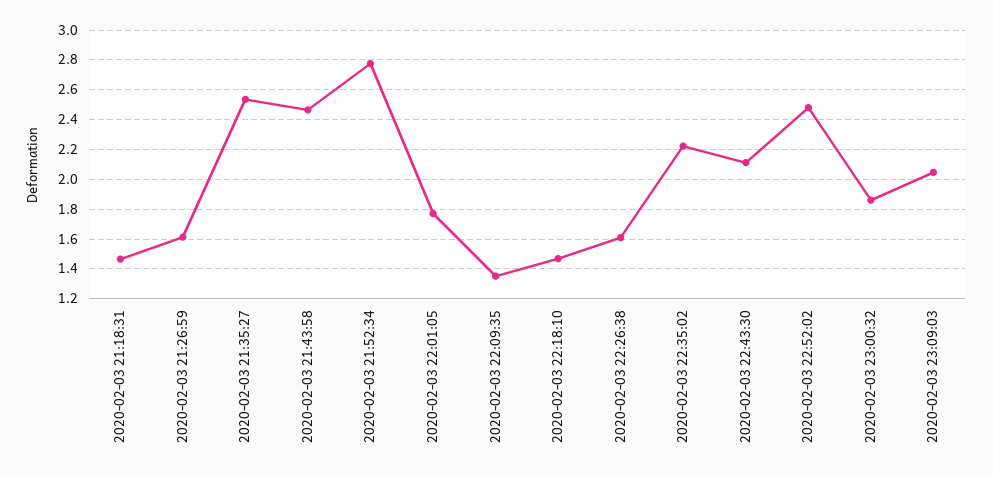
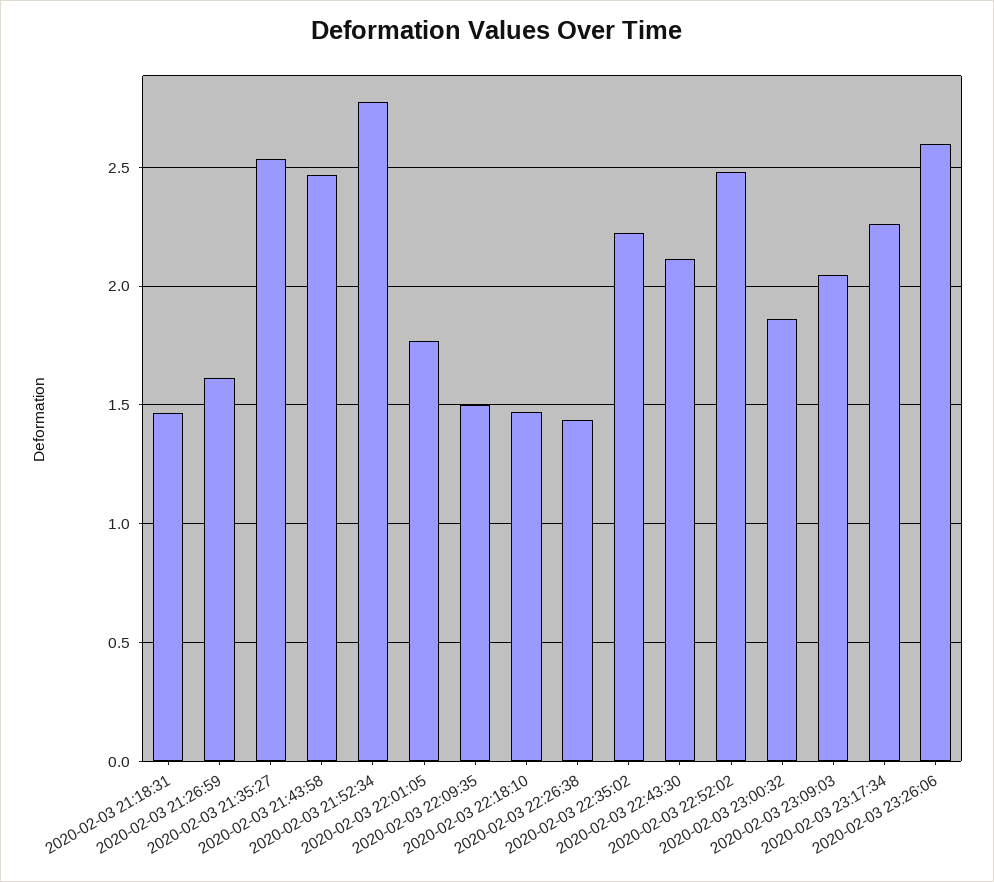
2020-02-03 22:09:35: 1.35 -> 1.5
2020-02-03 22:26:38: 1.6 -> 1.45
2020-02-03 23:17:34: none -> 2.25
2020-02-03 23:26:06: none -> 2.6

